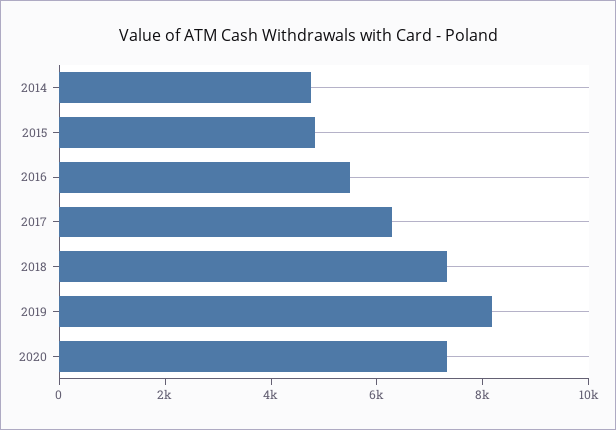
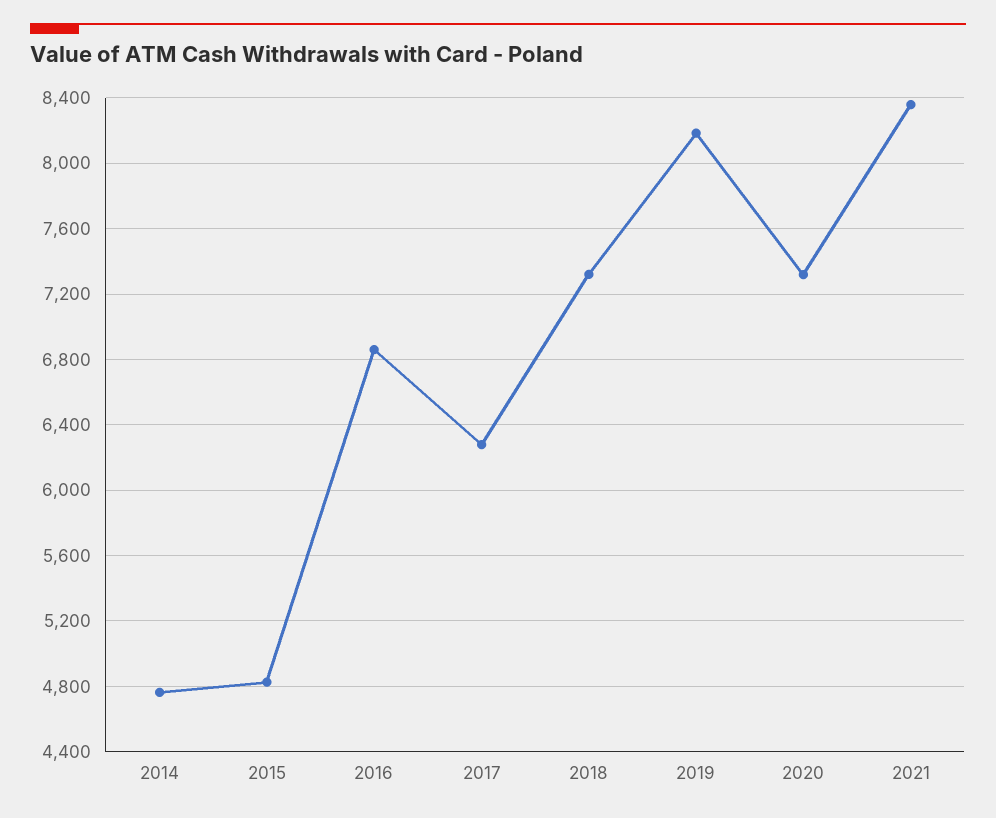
2016: 5500 -> 6850
2021: none -> 8350

